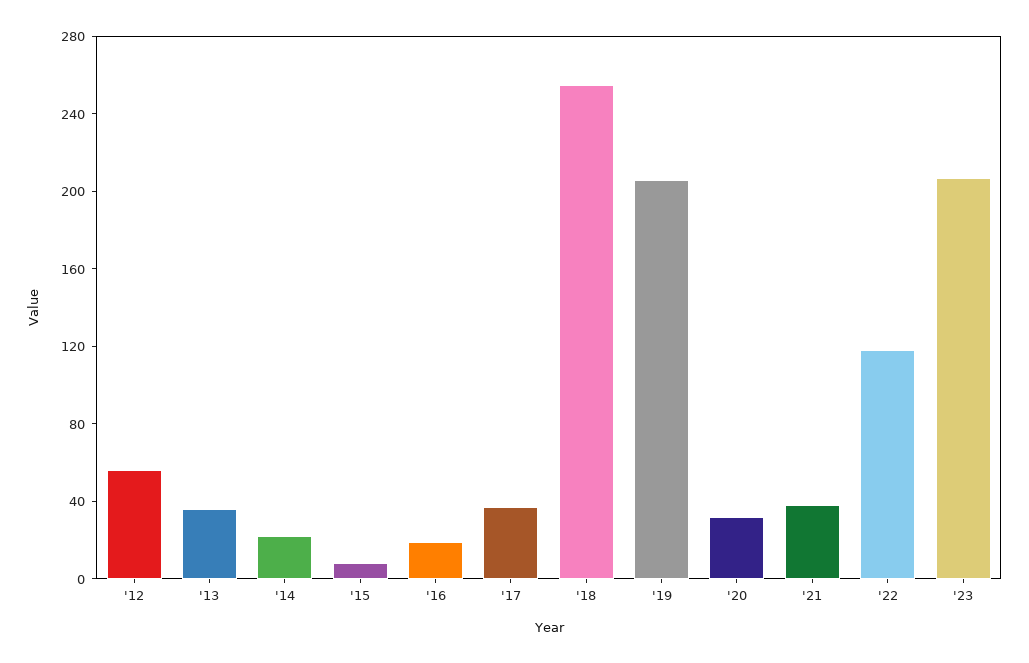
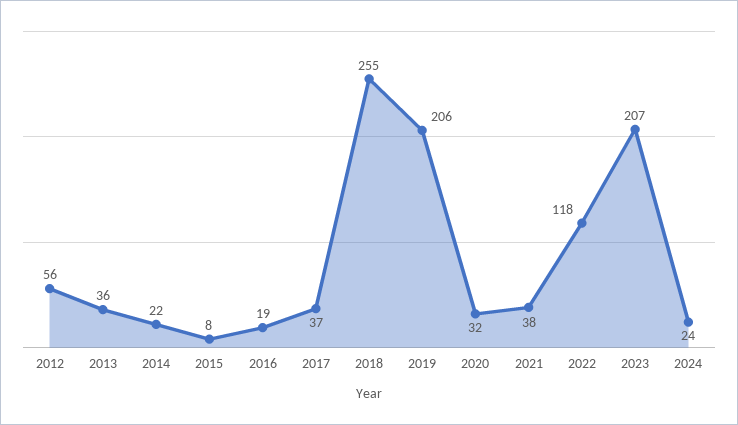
2024: none -> 24

